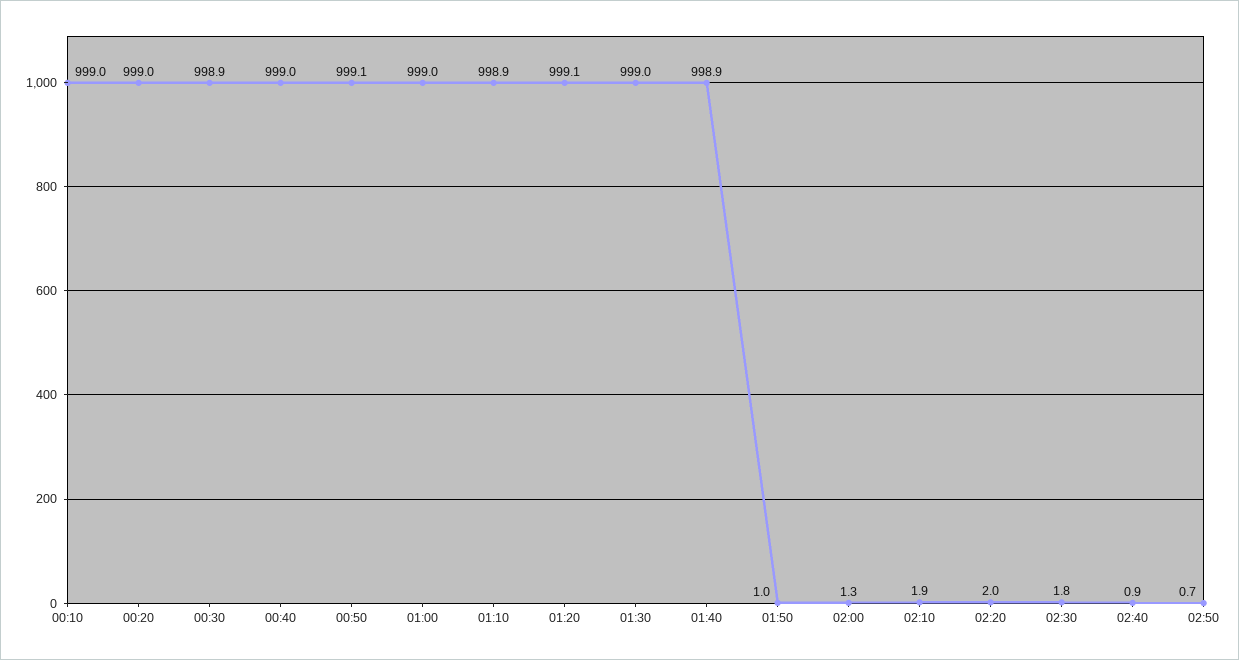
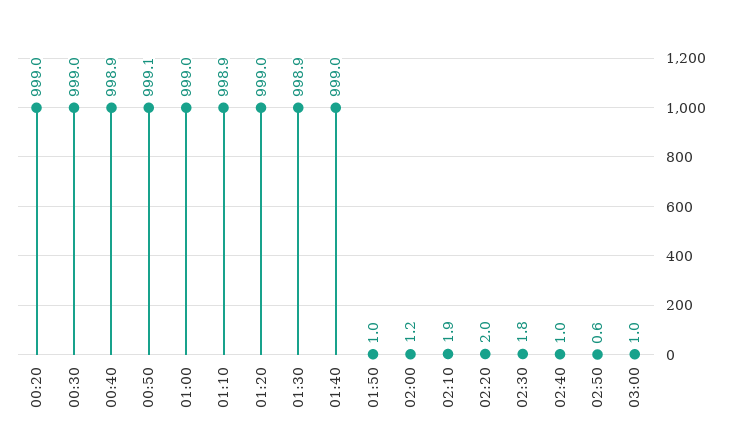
00:10: 999 -> none
00:30: 998.9 -> 999
00:40: 999 -> 998.9
01:20: 999.1 -> 999
01:30: 999 -> 998.9
01:40: 998.9 -> 999
02:00: 1.3 -> 1.2
02:40: 0.9 -> 1
02:50: 0.7 -> 0.6
03:00: none -> 1

